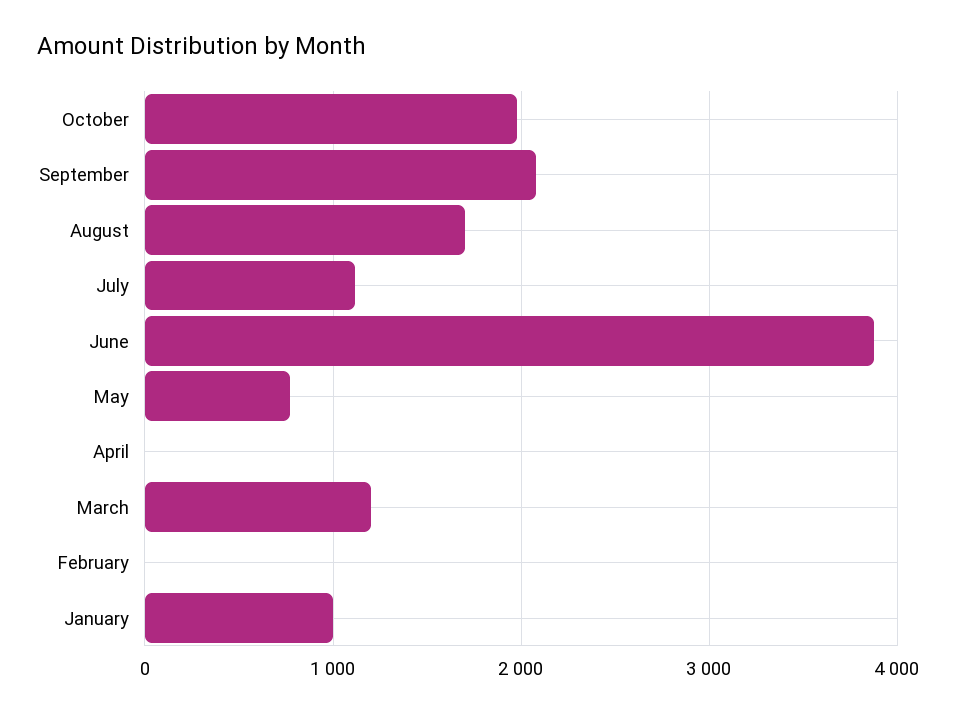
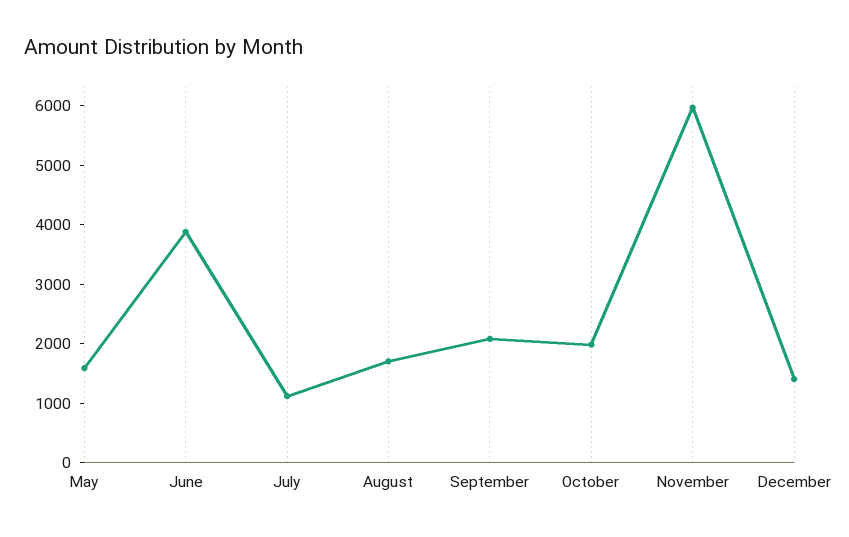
May: 800 -> 1600
April: 0 -> none
March: 1200 -> none
February: 0 -> none
January: 1000 -> none
November: none -> 6000
December: none -> 1400

